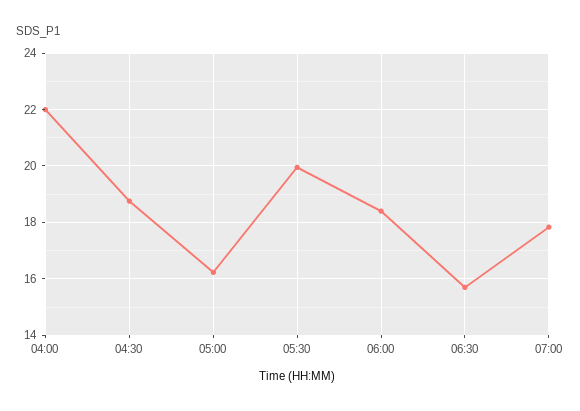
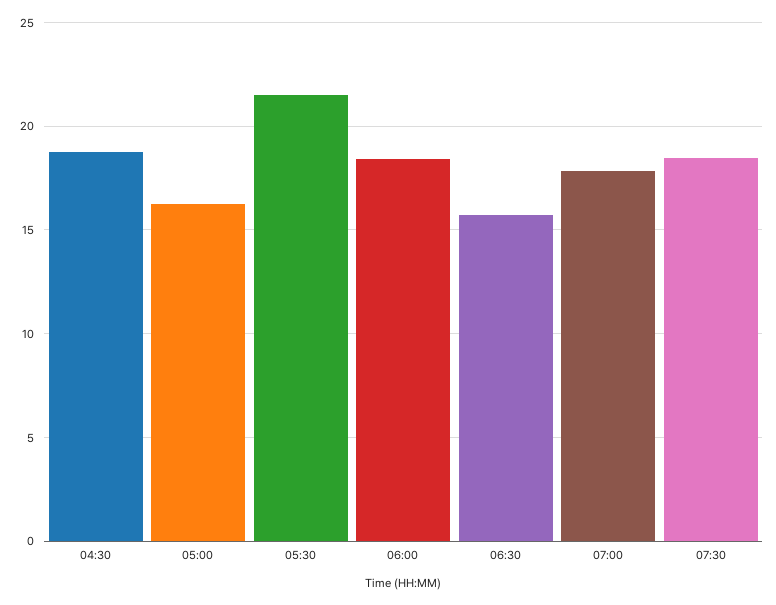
04:00: 22 -> none
05:30: 20 -> 21.5
07:30: none -> 18.5

